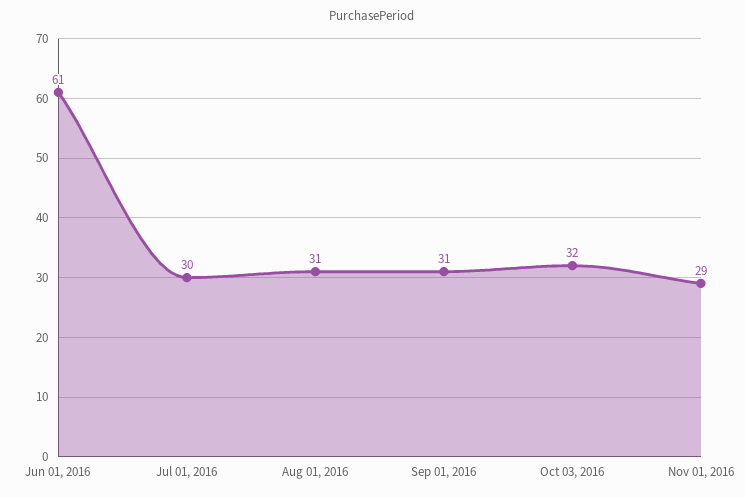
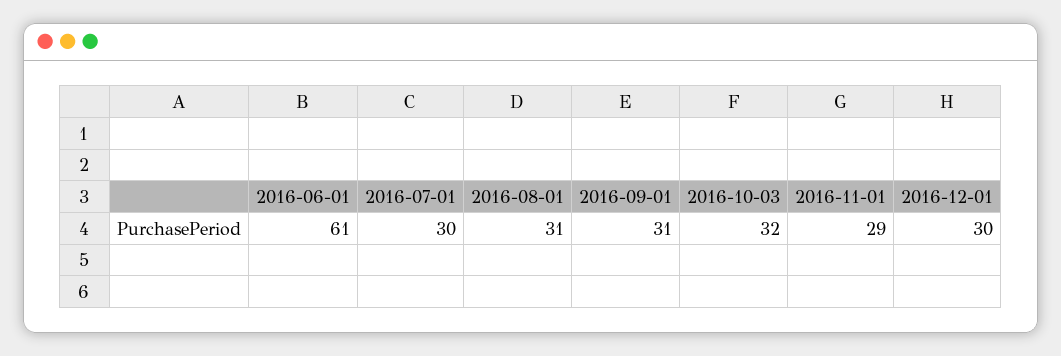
2016-12-01: none -> 30

